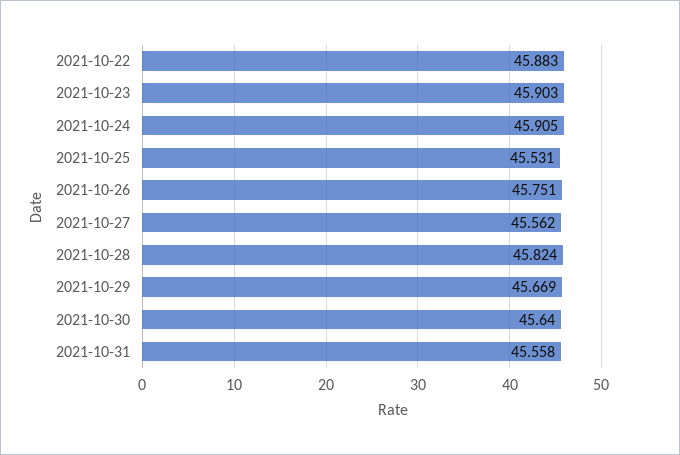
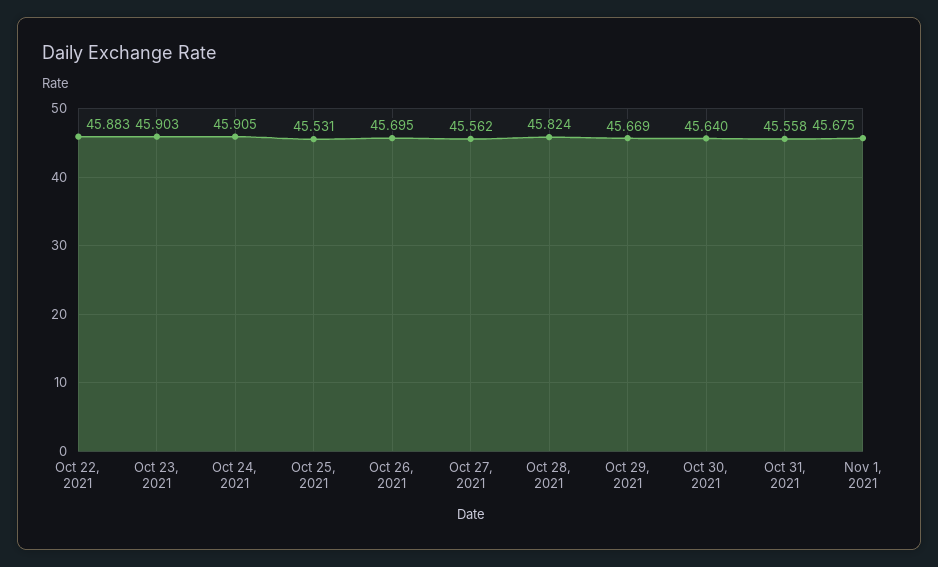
2021-10-26: 45.751 -> 45.695
Nov 1, 2021: none -> 45.675

